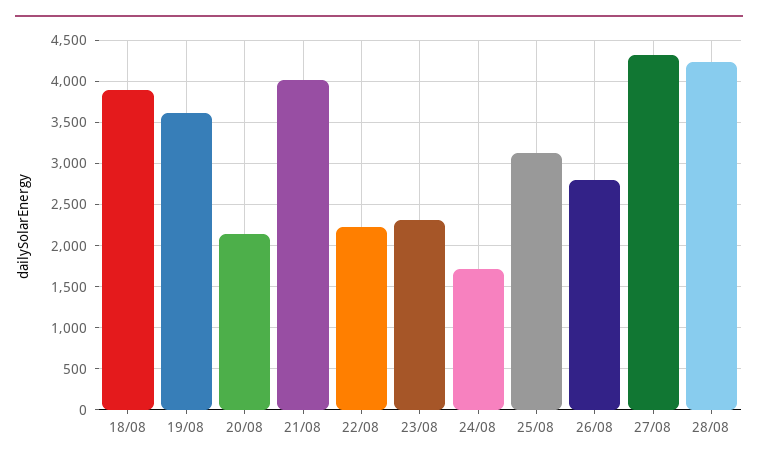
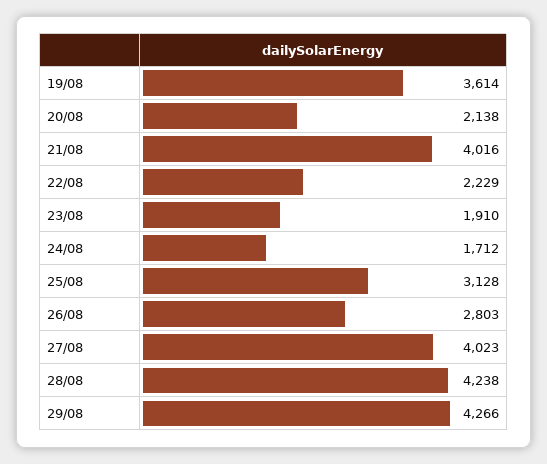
18/08: 3900 -> none
23/08: 2300 -> 1910
27/08: 4300 -> 4023
29/08: none -> 4266

